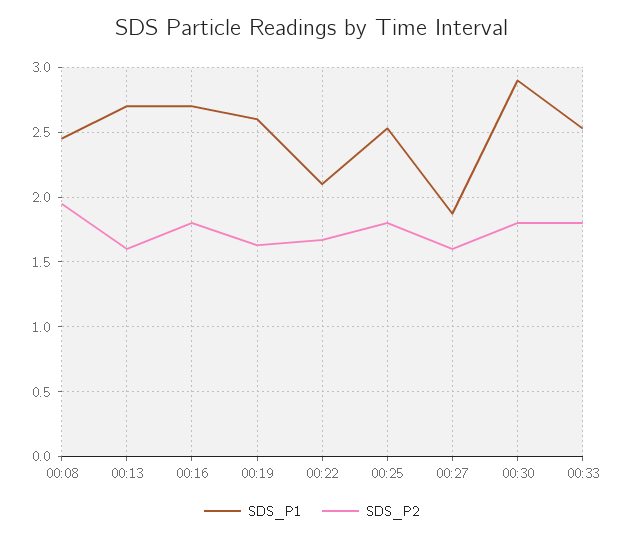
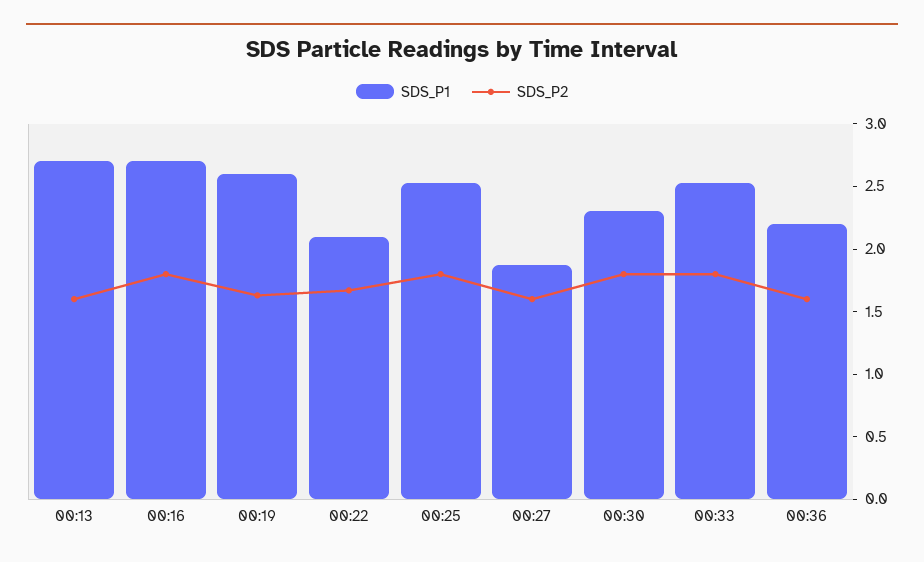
SDS_P1, 00:08: 2.45 -> none
SDS_P2, 00:08: 1.95 -> none
SDS_P1, 00:30: 2.9 -> 2.3
SDS_P1, 00:36: none -> 2.2
SDS_P2, 00:36: none -> 1.6

